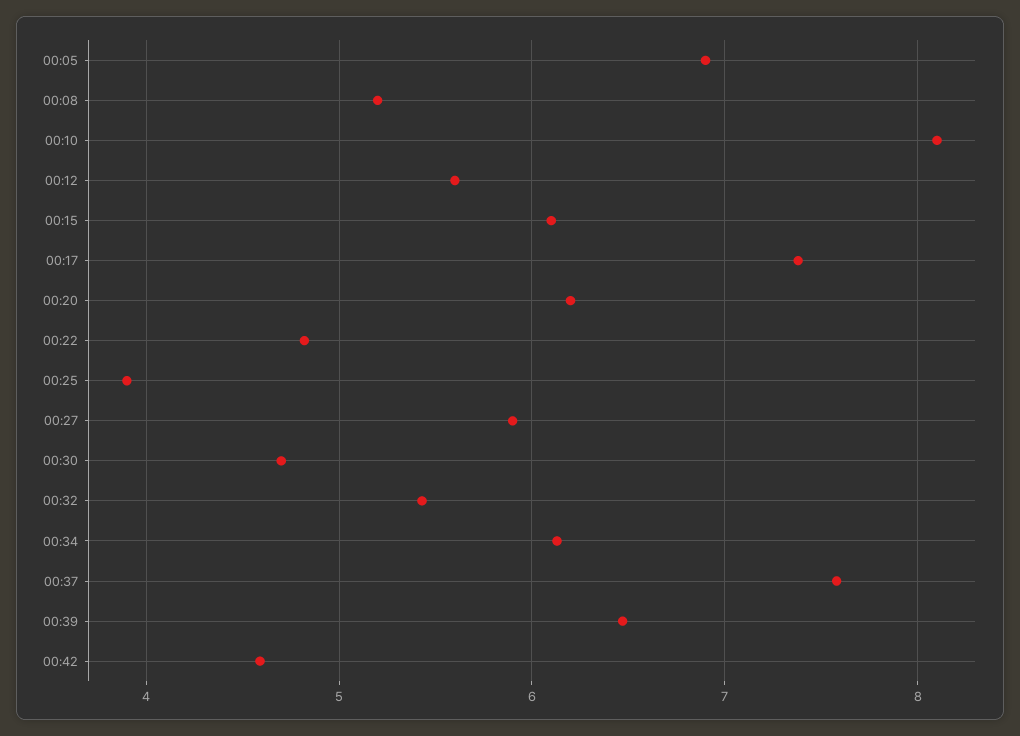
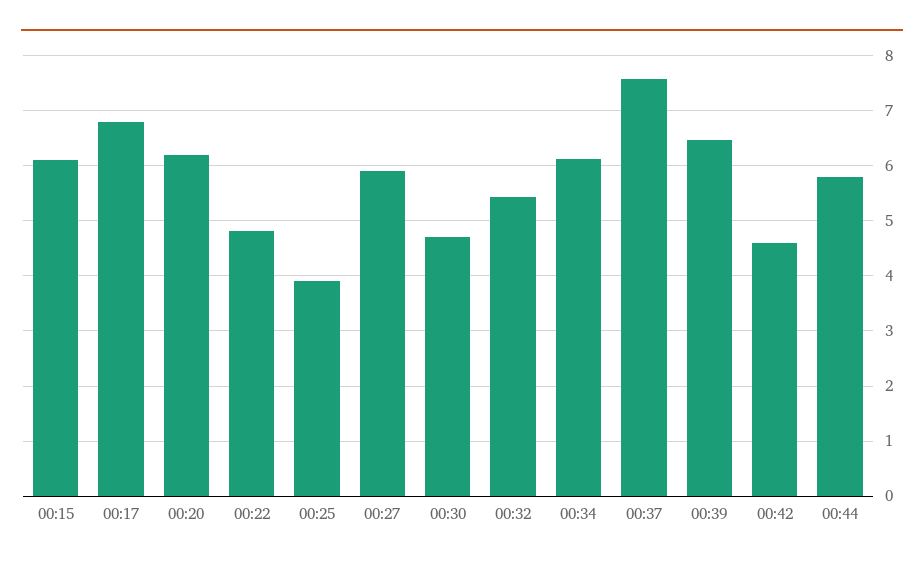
00:05: 6.9 -> none
00:08: 5.2 -> none
00:10: 8.1 -> none
00:12: 5.6 -> none
00:17: 7.4 -> 6.8
00:44: none -> 5.8

